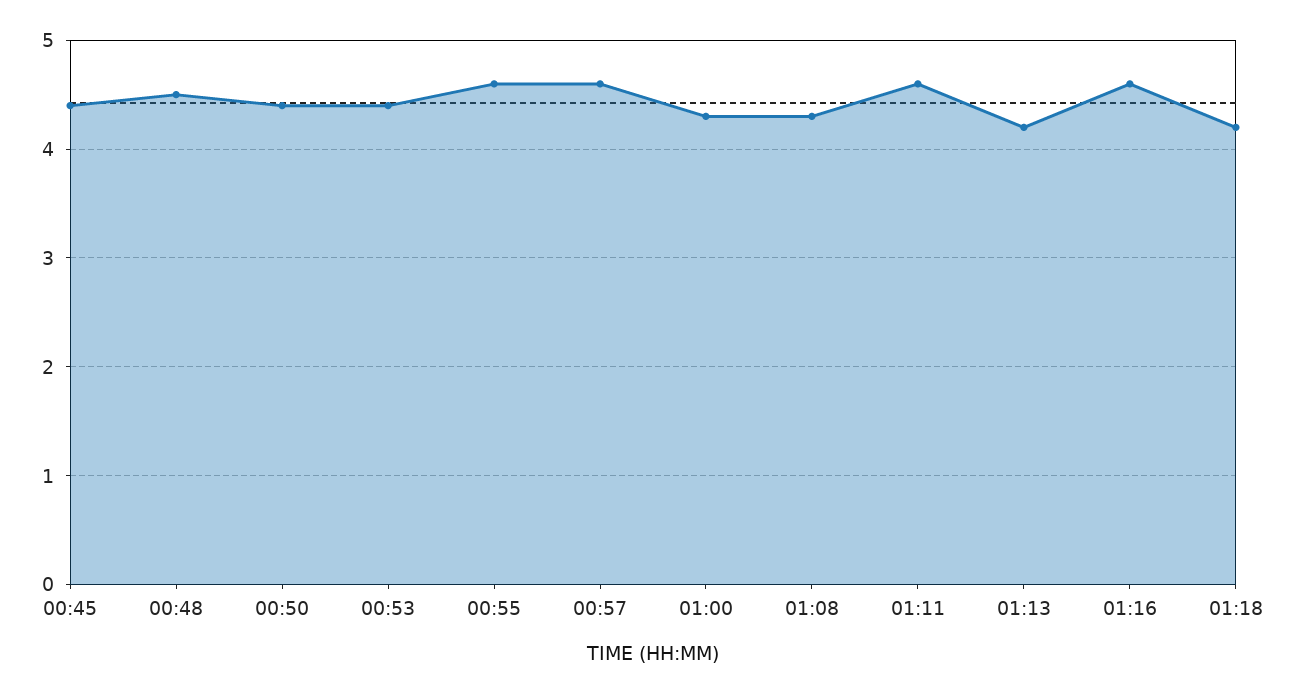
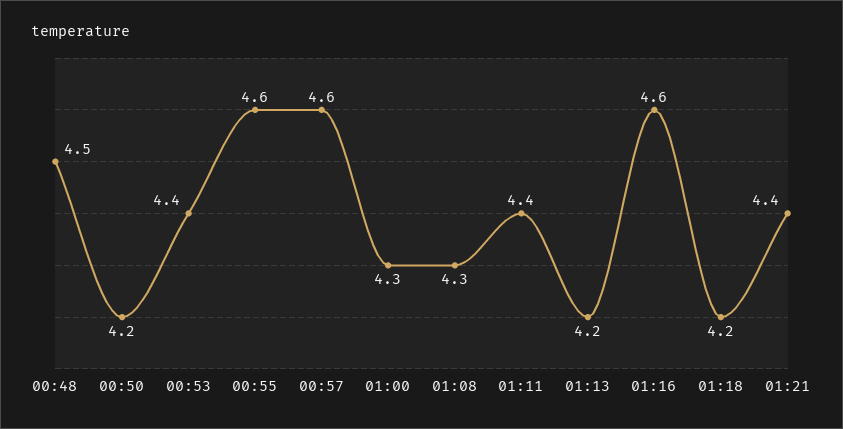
00:45: 4.4 -> none
00:50: 4.4 -> 4.2
01:11: 4.6 -> 4.4
01:21: none -> 4.4

